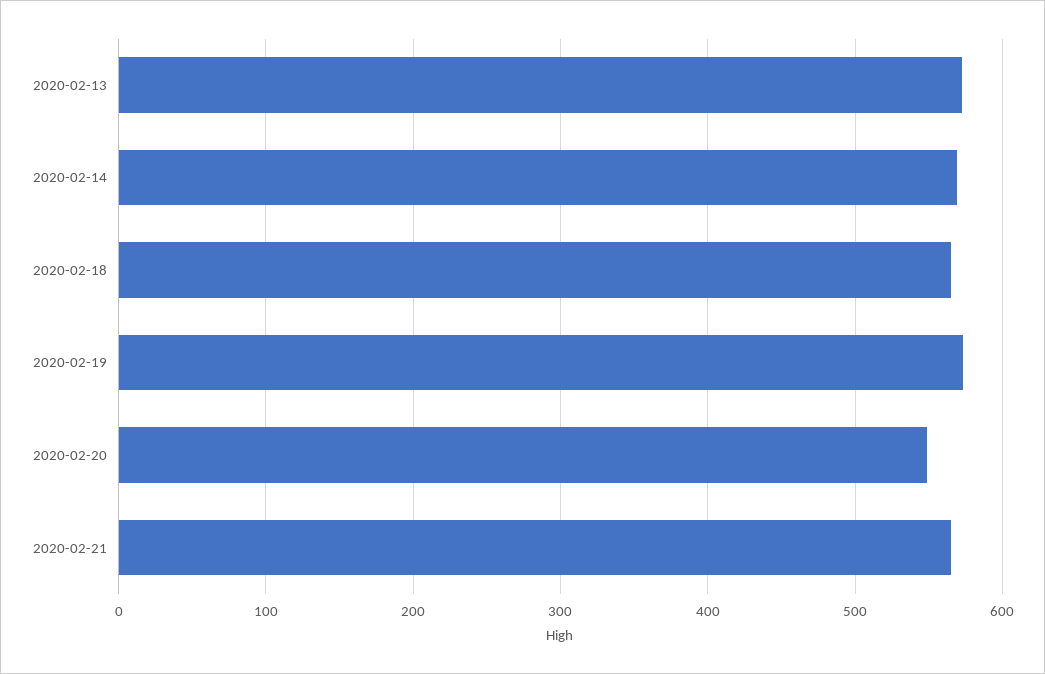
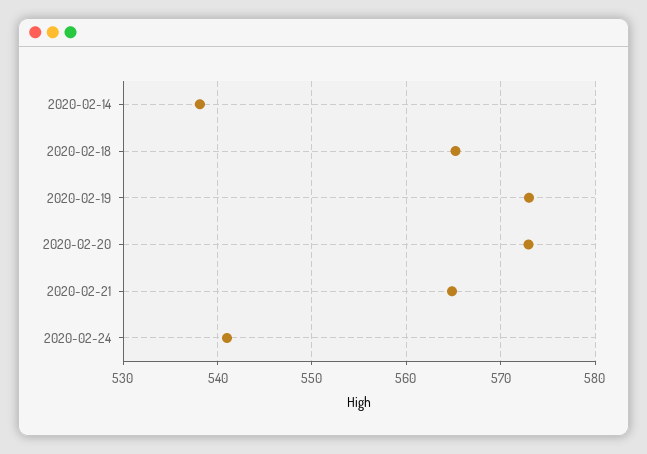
2020-02-13: 570 -> none
2020-02-14: 570 -> 538
2020-02-20: 550 -> 573
2020-02-24: none -> 541

